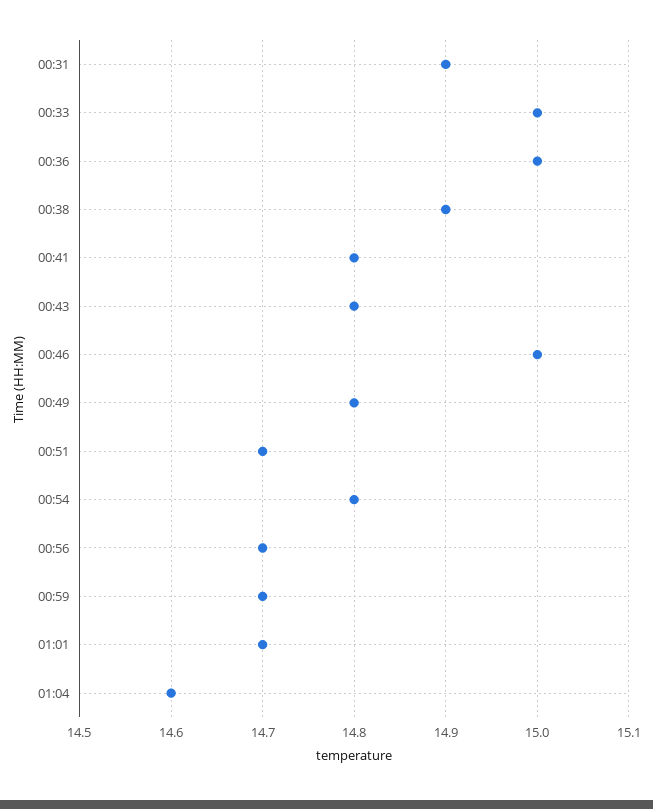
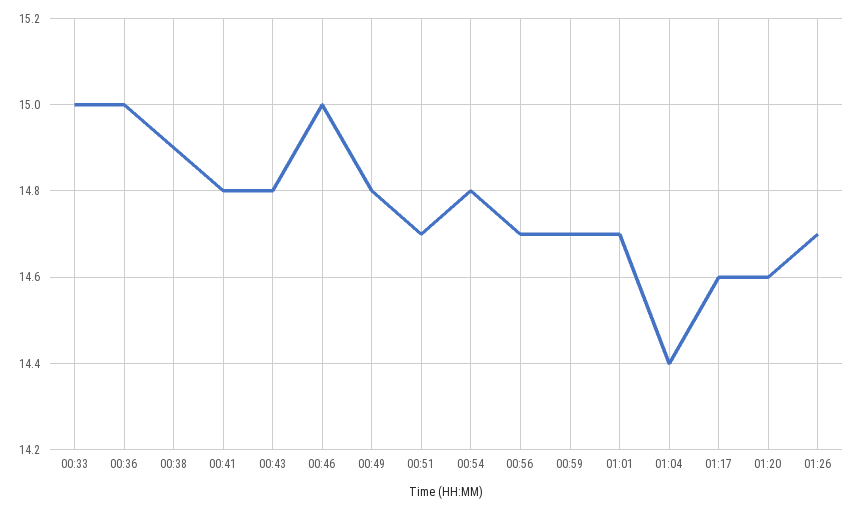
00:31: 14.9 -> none
01:04: 14.6 -> 14.4
01:17: none -> 14.6
01:20: none -> 14.6
01:26: none -> 14.7

